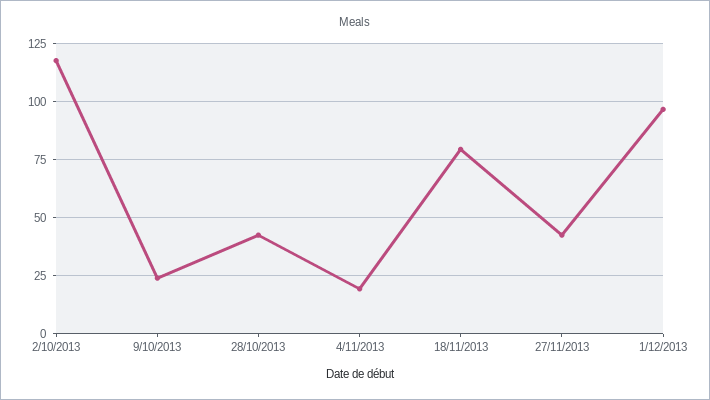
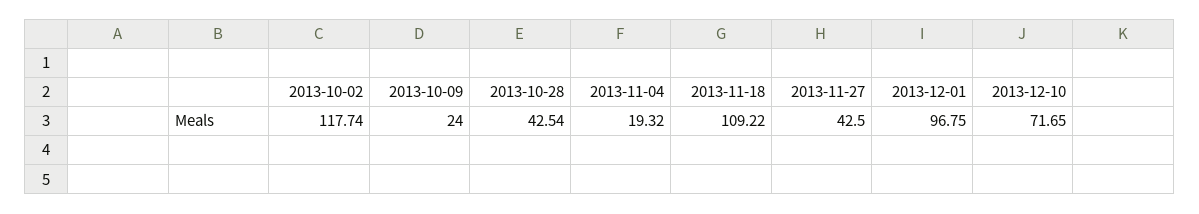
18/11/2013: 80 -> 109.22
2013-12-10: none -> 71.65

